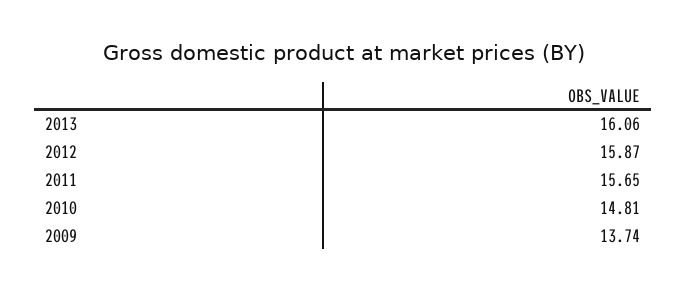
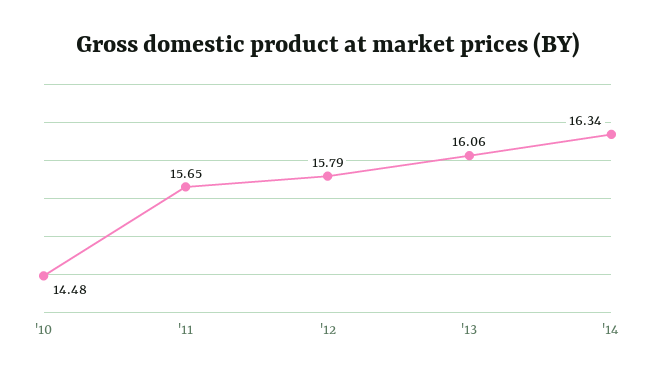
2012: 15.87 -> 15.79
2010: 14.81 -> 14.48
2009: 13.74 -> none
'14: none -> 16.34

